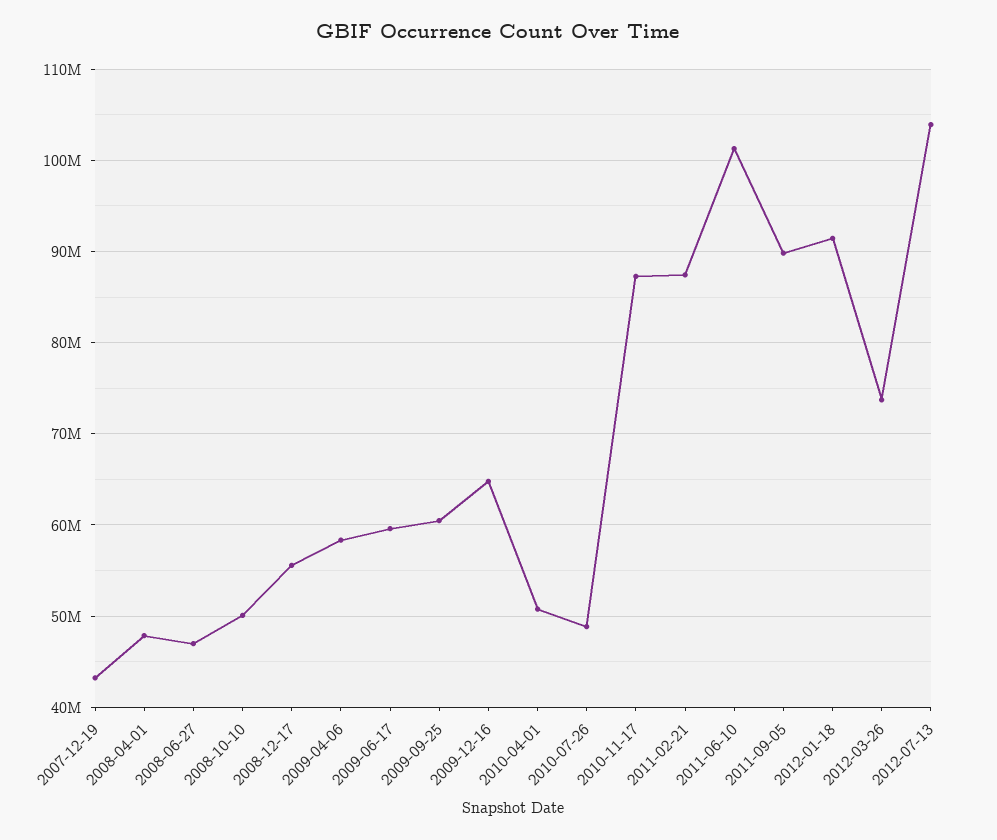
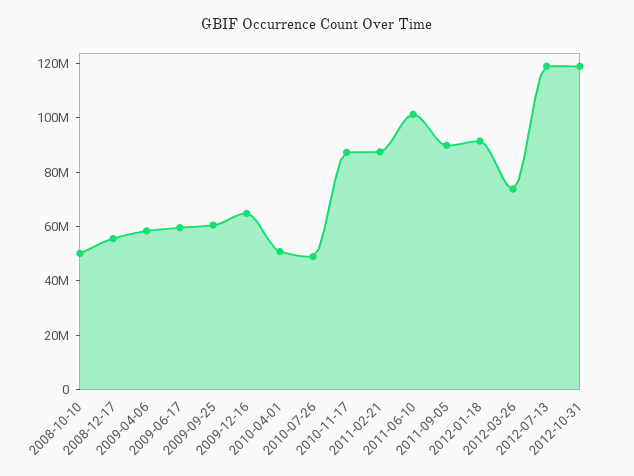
2007-12-19: 43000000 -> none
2008-04-01: 48000000 -> none
2008-06-27: 47000000 -> none
2012-07-13: 104000000 -> 120000000
2012-10-31: none -> 120000000

